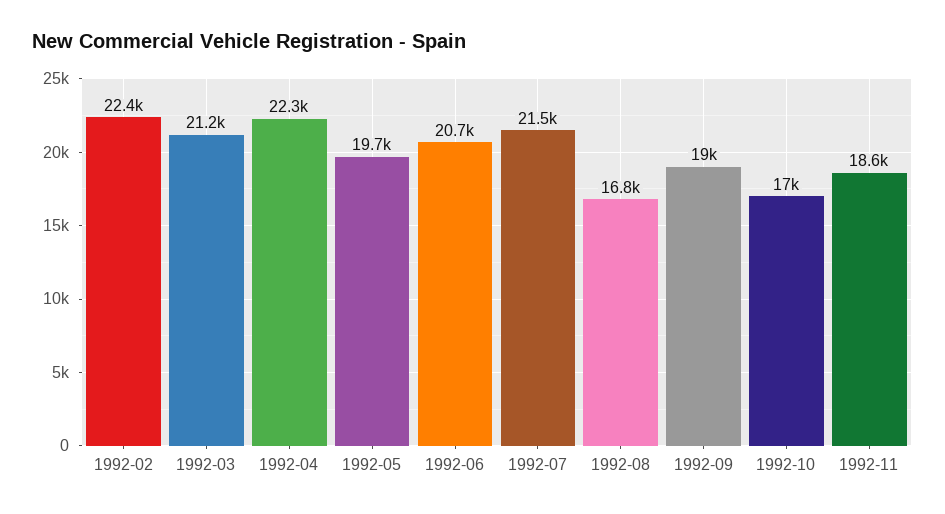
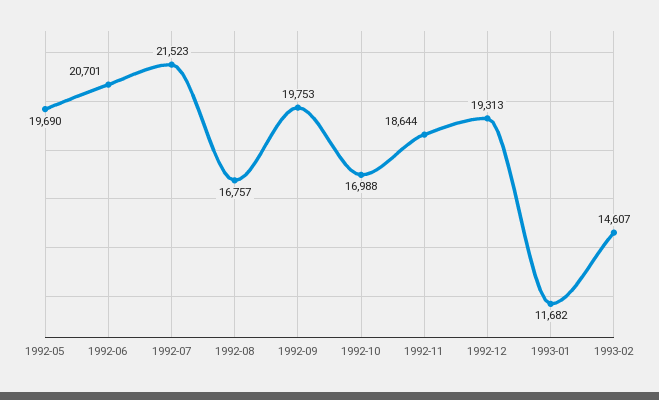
1992-02: 22400 -> none
1992-03: 21200 -> none
1992-04: 22300 -> none
1992-09: 19000 -> 19753
1992-12: none -> 19313
1993-01: none -> 11682
1993-02: none -> 14607

